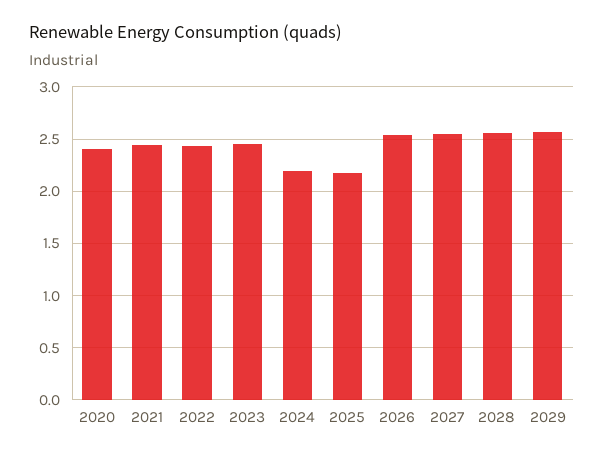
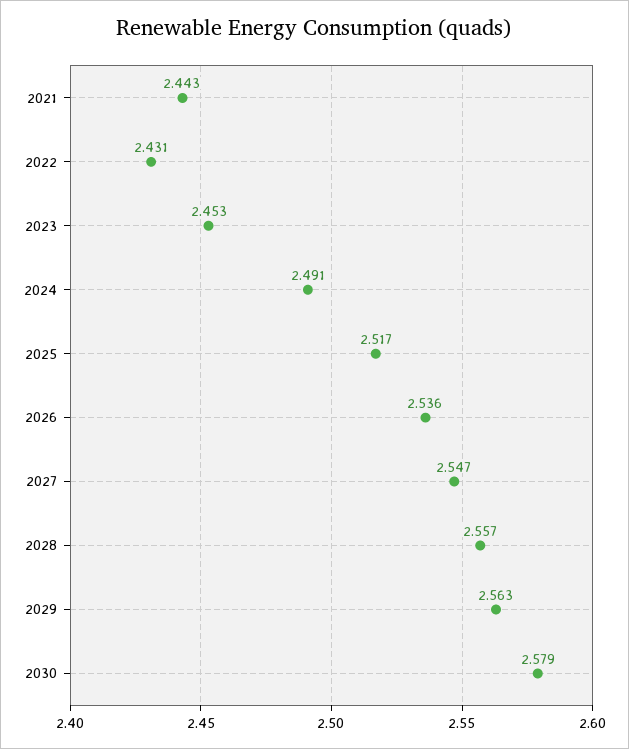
2020: 2.4 -> none
2024: 2.2 -> 2.491
2025: 2.2 -> 2.517
2030: none -> 2.579

